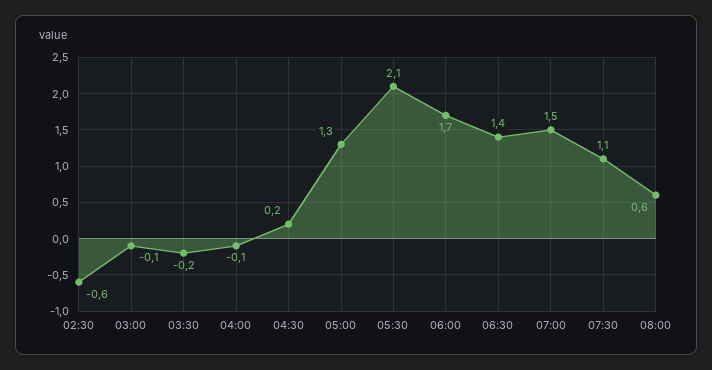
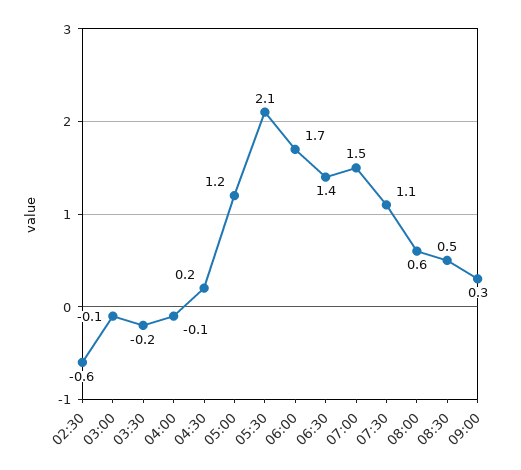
05:00: 1.3 -> 1.2
08:30: none -> 0.5
09:00: none -> 0.3

